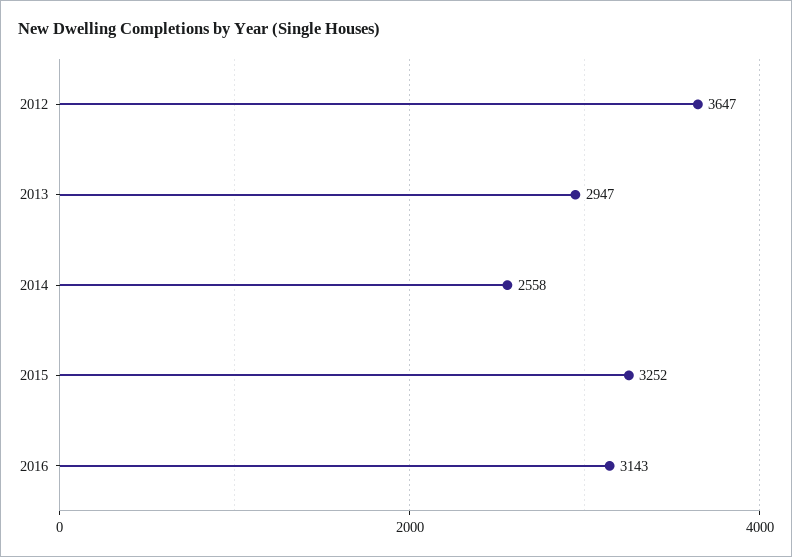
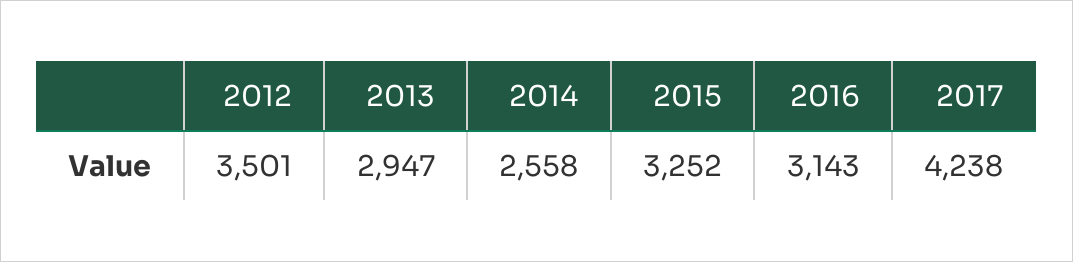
2012: 3647 -> 3501
2017: none -> 4238

